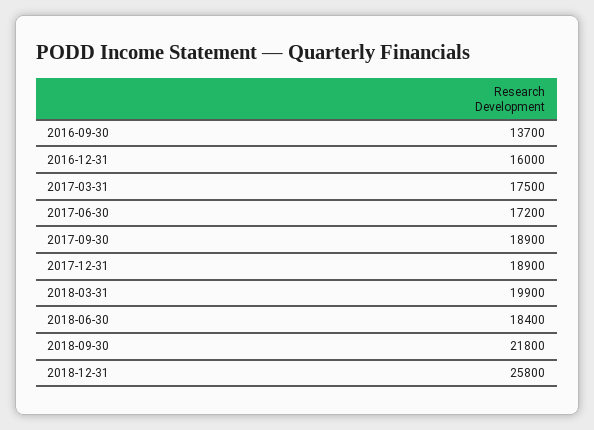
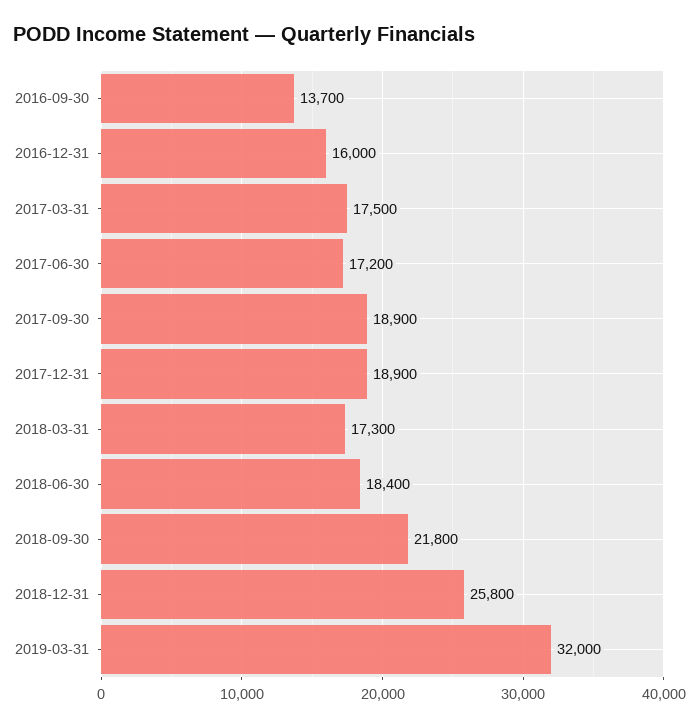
2018-03-31: 19900 -> 17300
2019-03-31: none -> 32000

